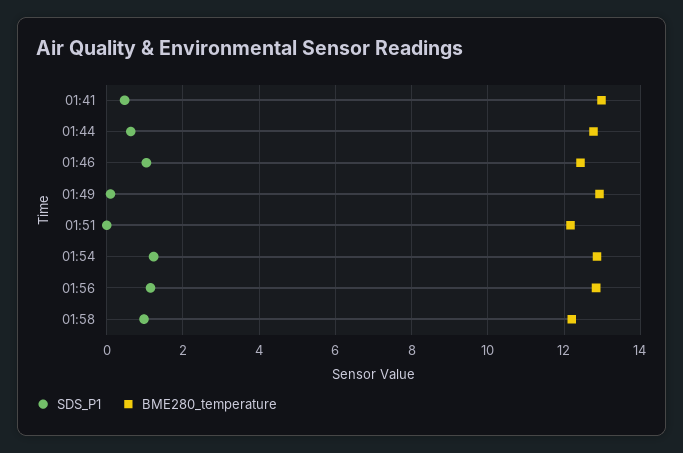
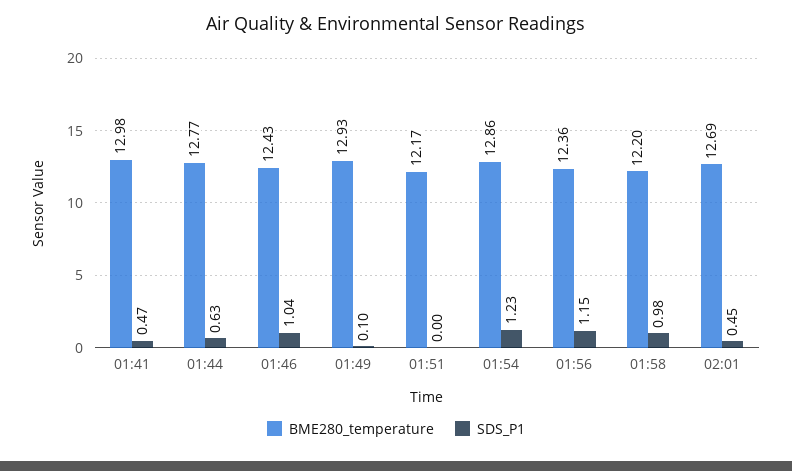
BME280_temperature, 01:56: 12.8 -> 12.36
BME280_temperature, 02:01: none -> 12.69
SDS_P1, 02:01: none -> 0.45

